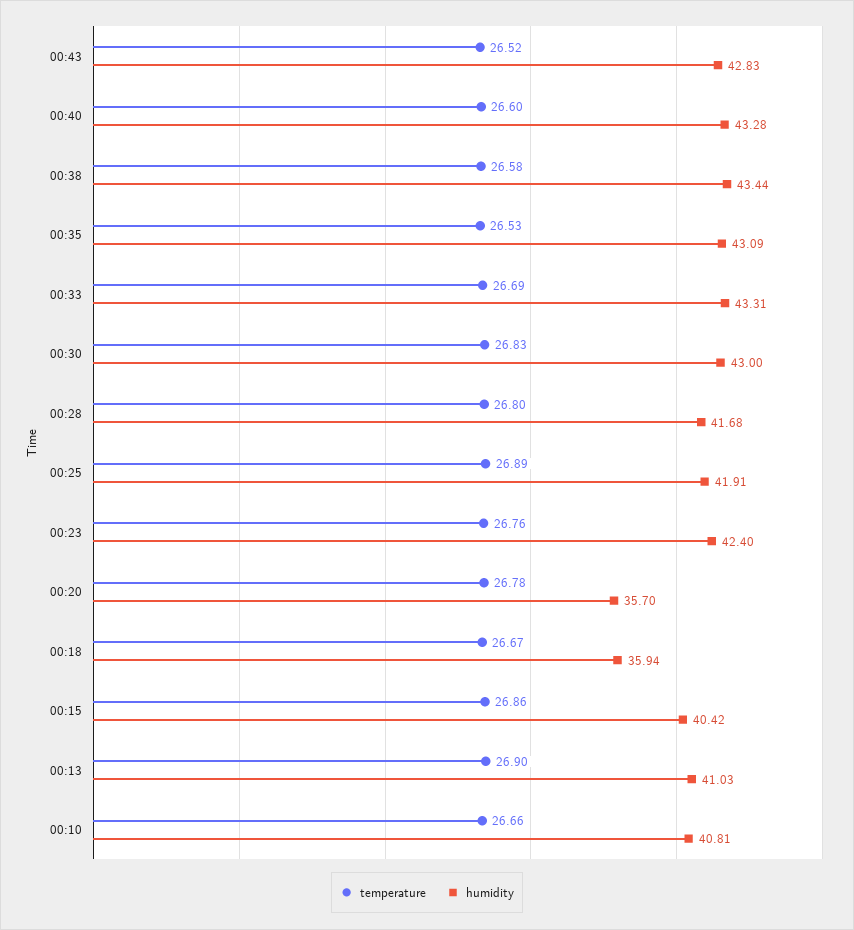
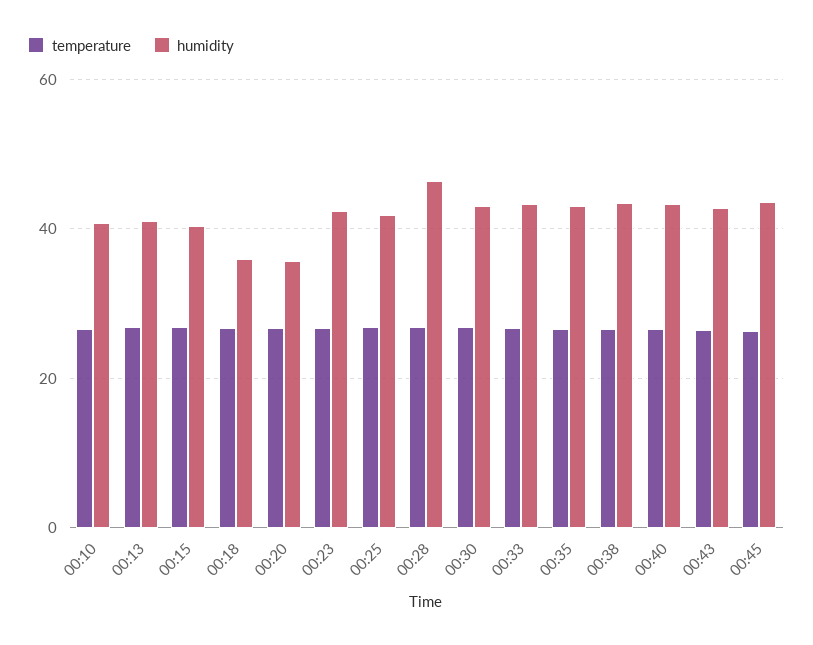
humidity, 00:28: 41.68 -> 46
temperature, 00:45: none -> 26
humidity, 00:45: none -> 44

